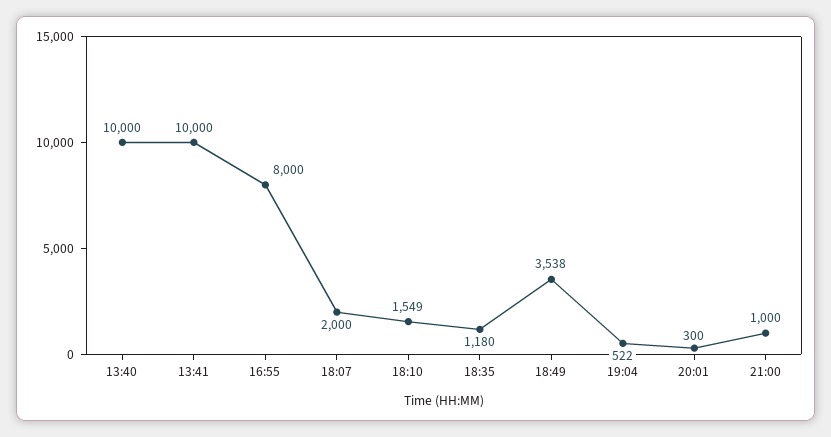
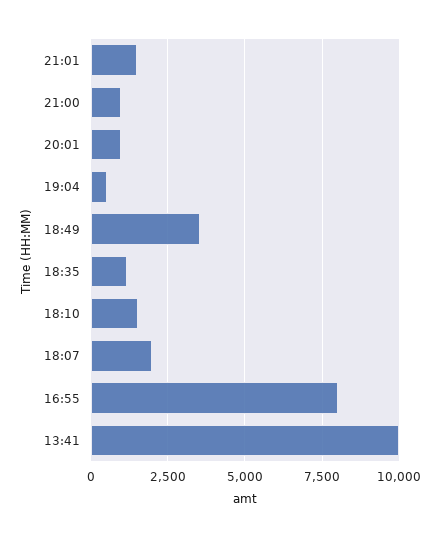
13:40: 10000 -> none
20:01: 300 -> 1000
21:01: none -> 1500

